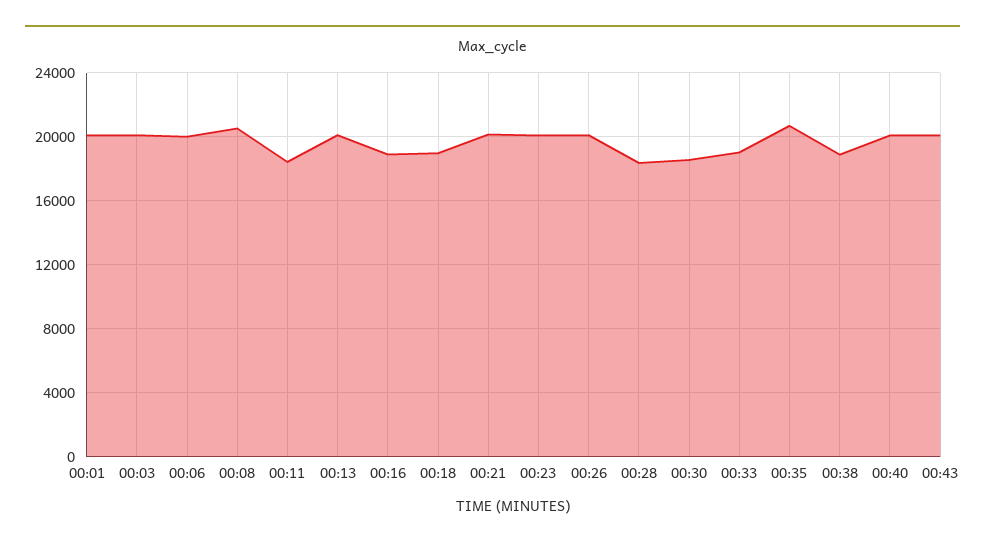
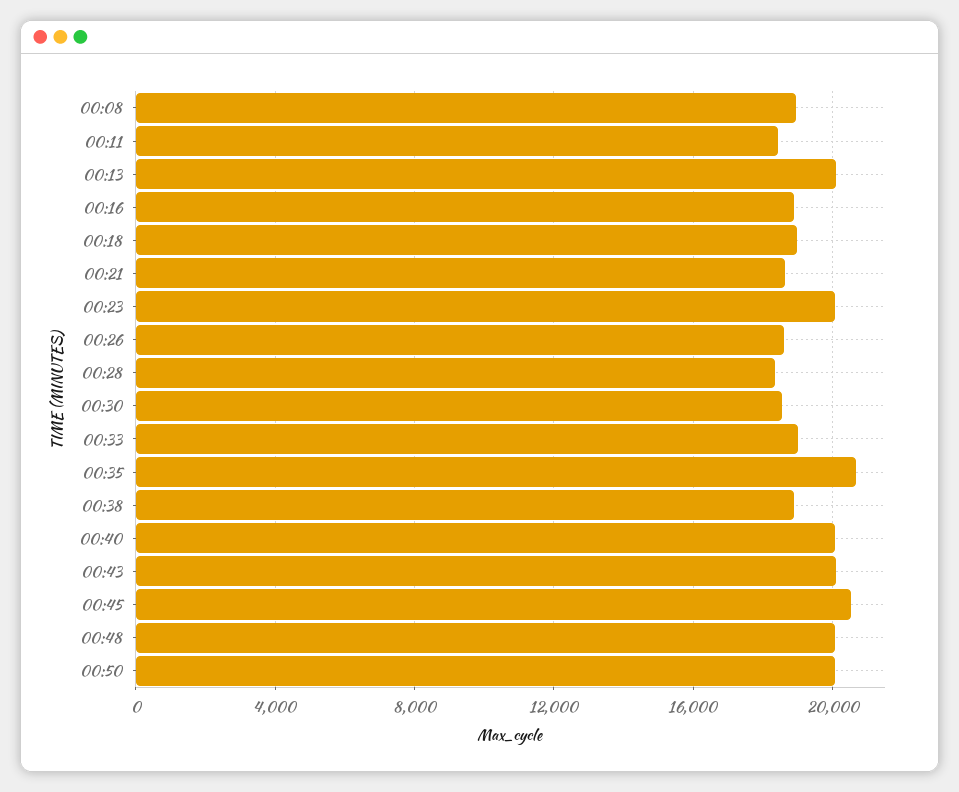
00:01: 20000 -> none
00:03: 20000 -> none
00:06: 20000 -> none
00:08: 20500 -> 19000
00:21: 20000 -> 18500
00:26: 20000 -> 18500
00:45: none -> 20500
00:48: none -> 20000
00:50: none -> 20000

